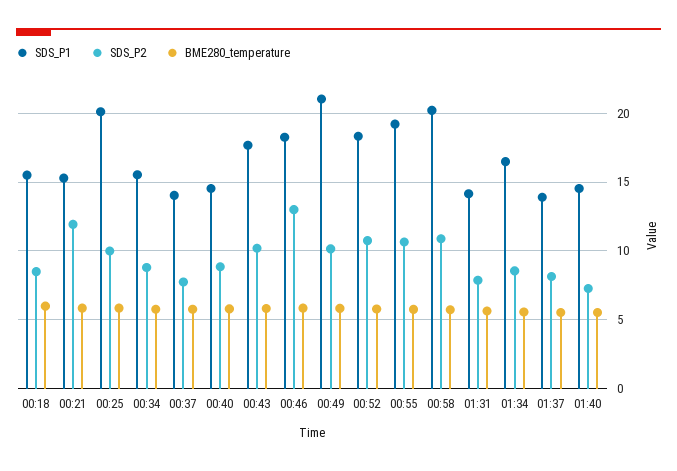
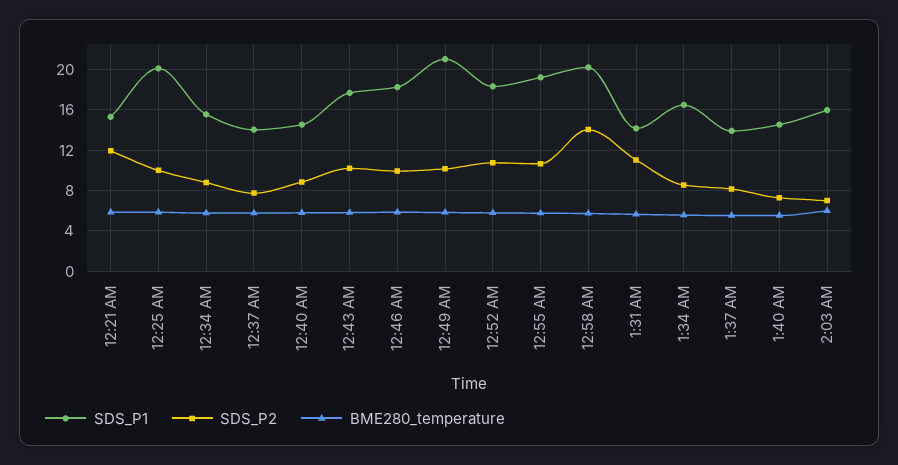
SDS_P1, 00:18: 15.5 -> none
SDS_P2, 00:18: 8.5 -> none
BME280_temperature, 00:18: 6 -> none
SDS_P2, 00:46: 13 -> 10
SDS_P2, 00:58: 11 -> 14
SDS_P2, 01:31: 8 -> 11
SDS_P1, 2:03 AM: none -> 16
SDS_P2, 2:03 AM: none -> 7
BME280_temperature, 2:03 AM: none -> 6

